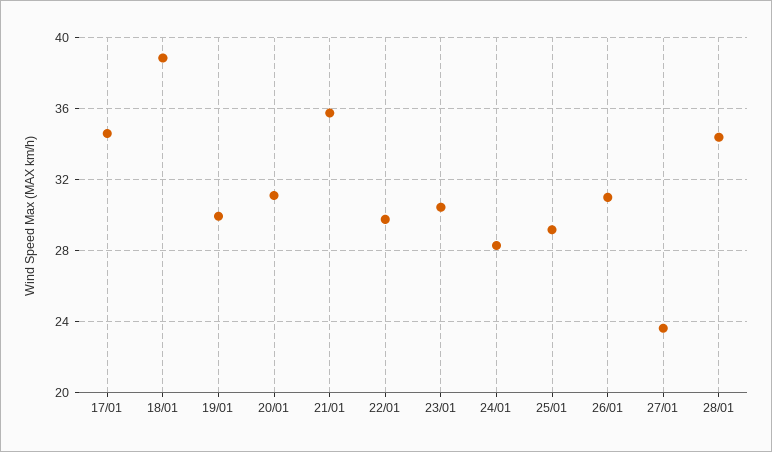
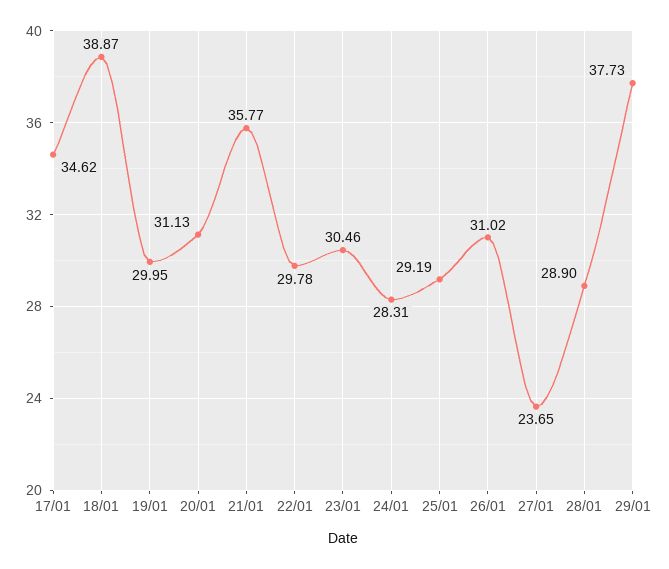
28/01: 34.5 -> 28.9
29/01: none -> 37.73

